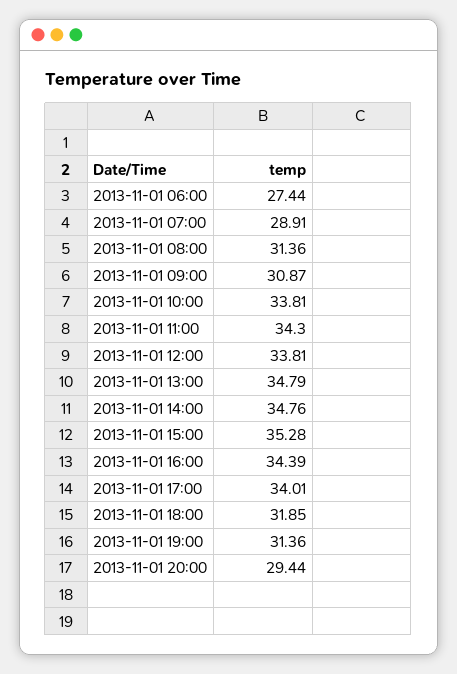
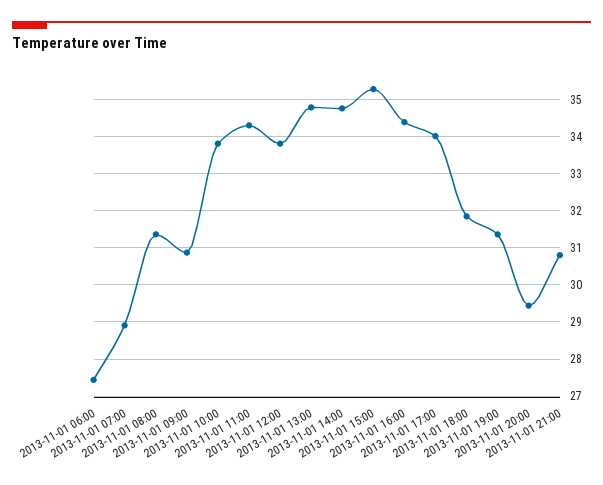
2013-11-01 21:00: none -> 30.8

